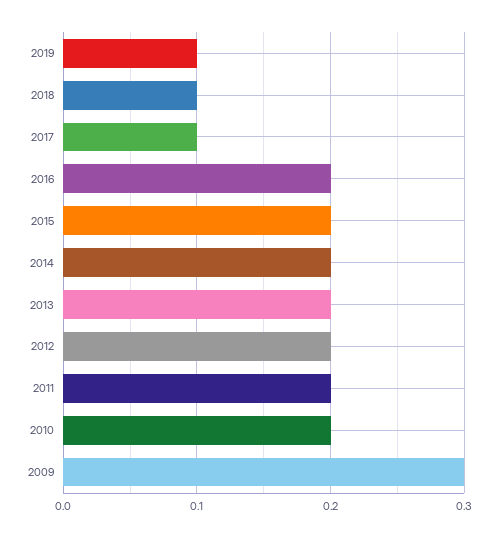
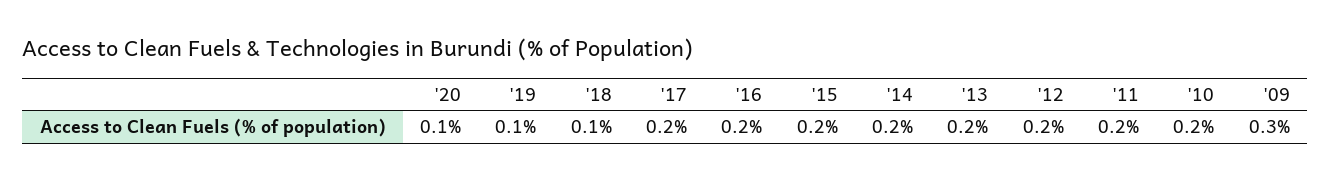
2017: 0.1 -> 0.2
'20: none -> 0.1

